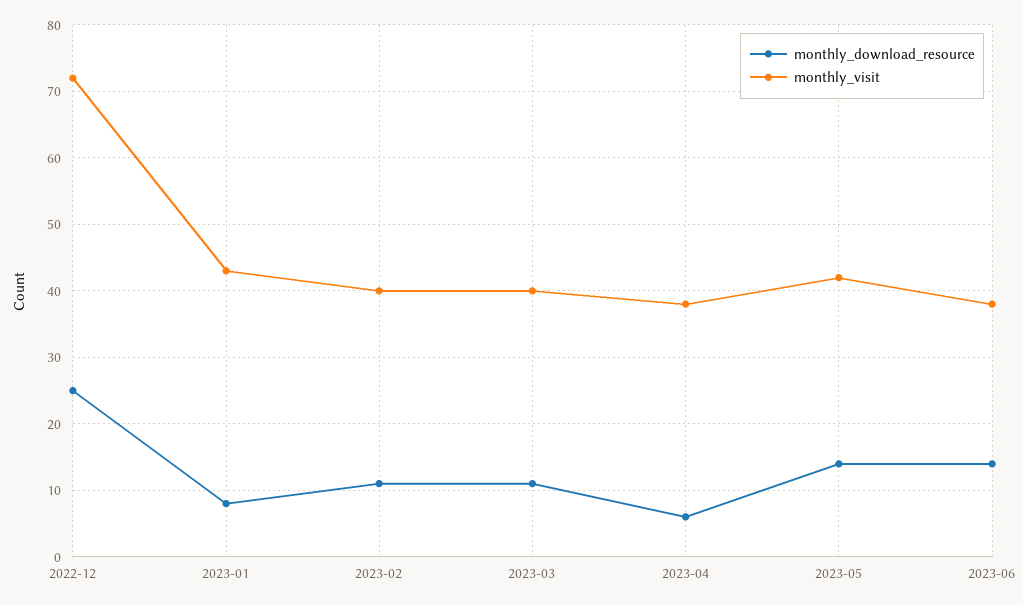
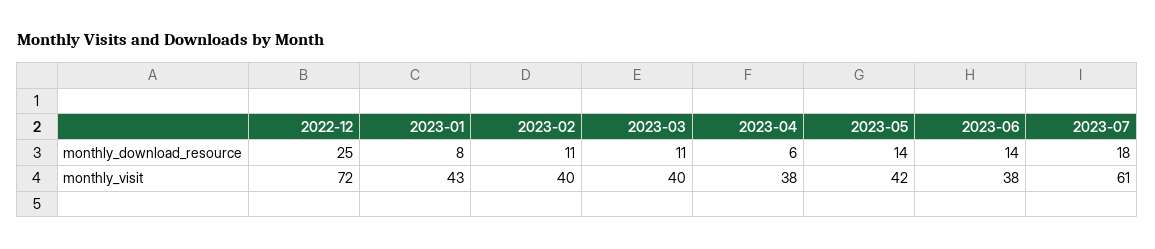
monthly_download_resource, 2023-07: none -> 18
monthly_visit, 2023-07: none -> 61

